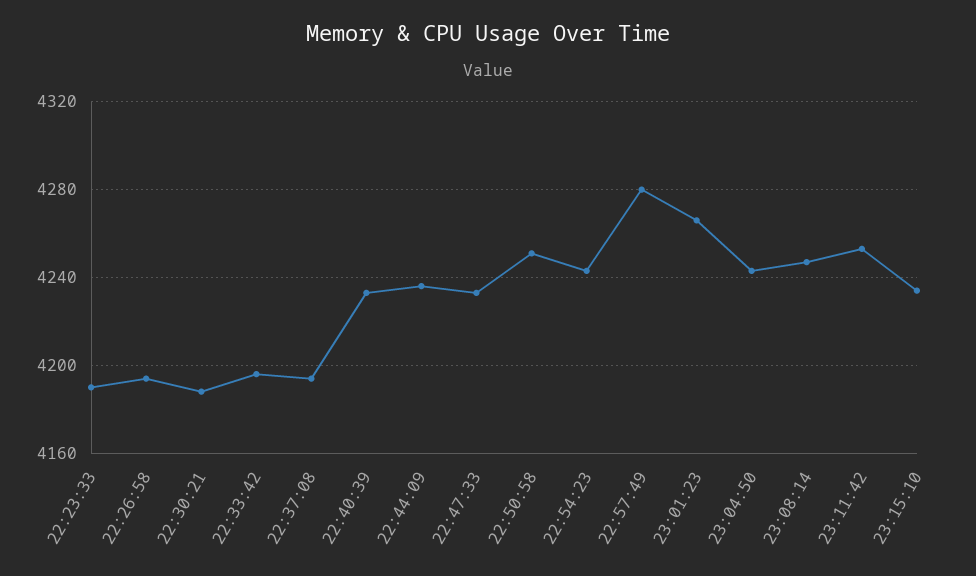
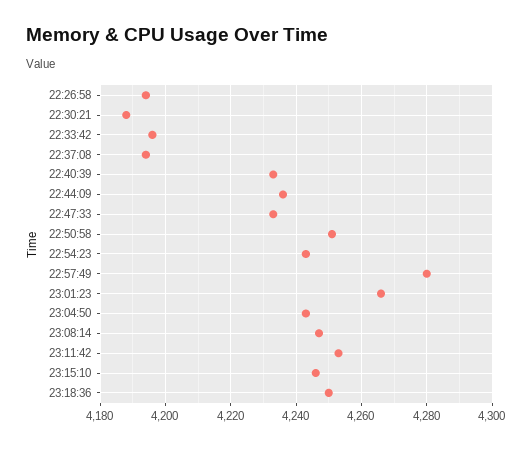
22:23:33: 4190 -> none
23:15:10: 4235 -> 4245
23:18:36: none -> 4250

